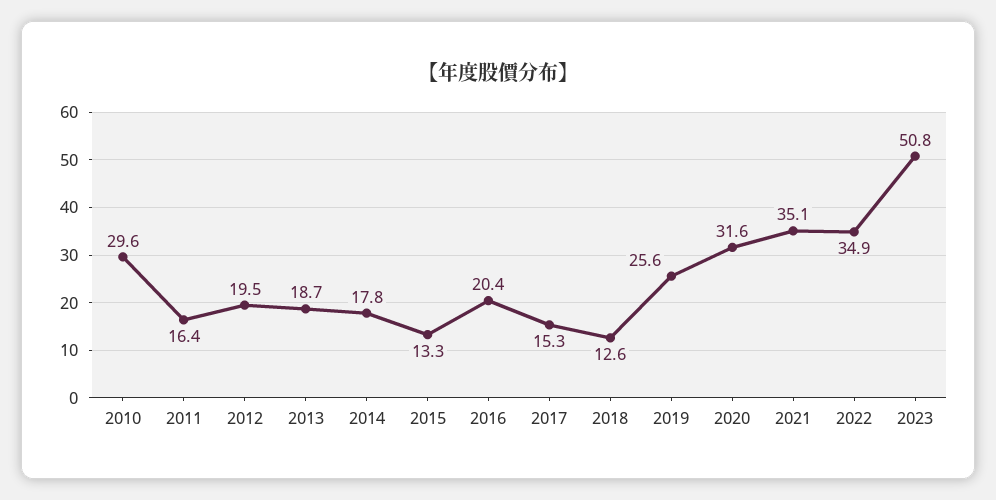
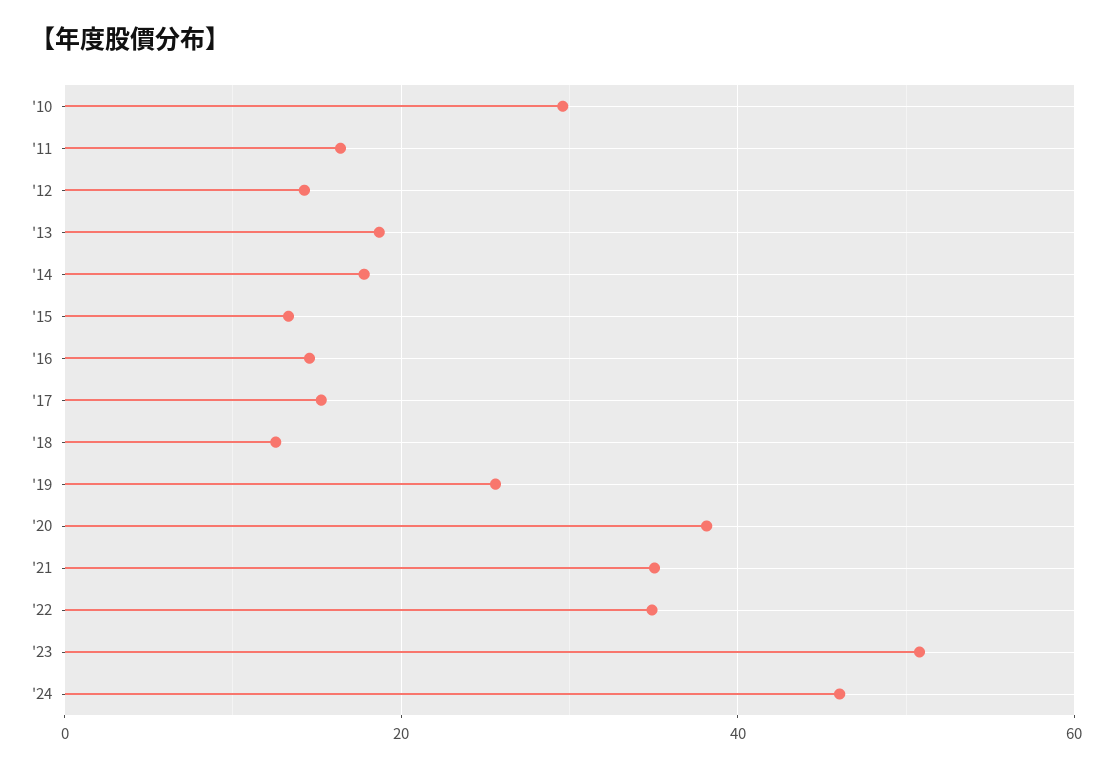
2012: 19.5 -> 14
2016: 20.4 -> 14
2020: 31.6 -> 38
'24: none -> 46

